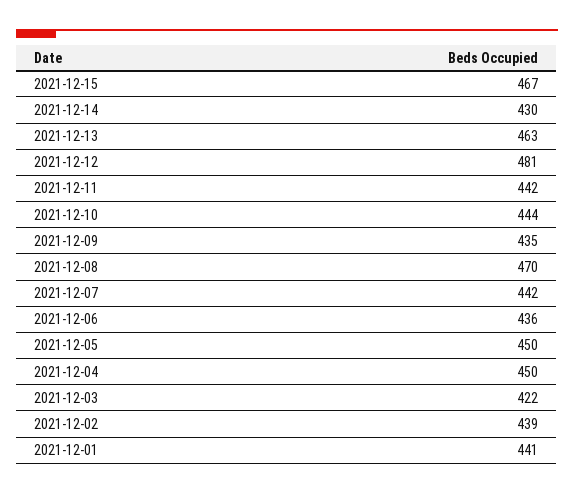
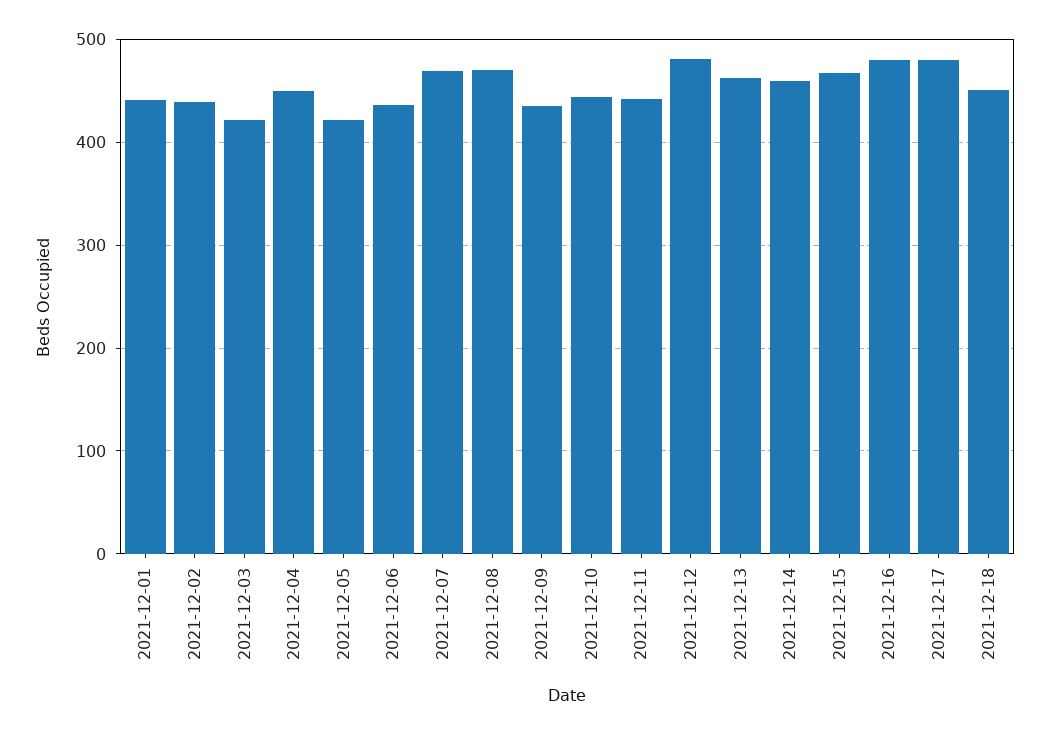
2021-12-14: 430 -> 460
2021-12-07: 442 -> 470
2021-12-05: 450 -> 420
2021-12-16: none -> 480
2021-12-17: none -> 480
2021-12-18: none -> 450

